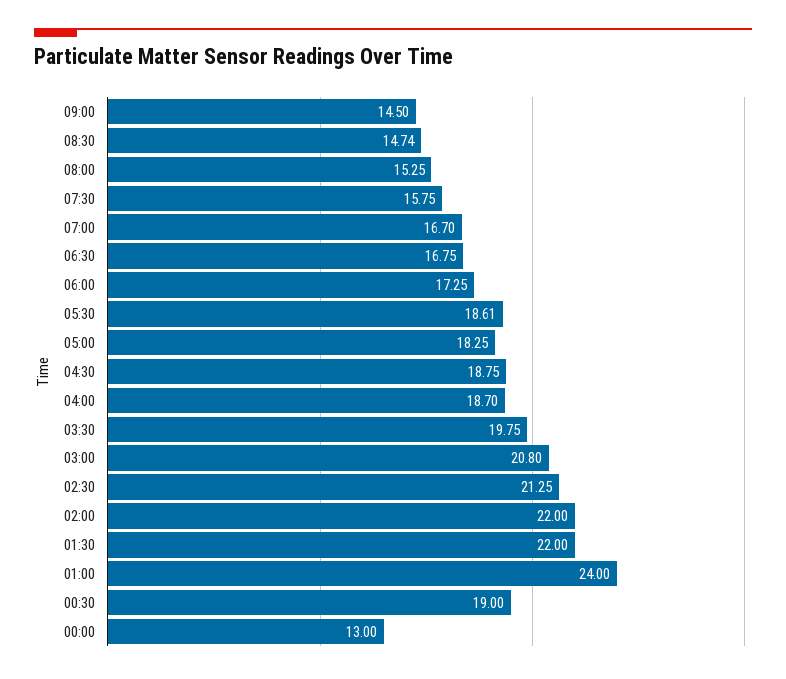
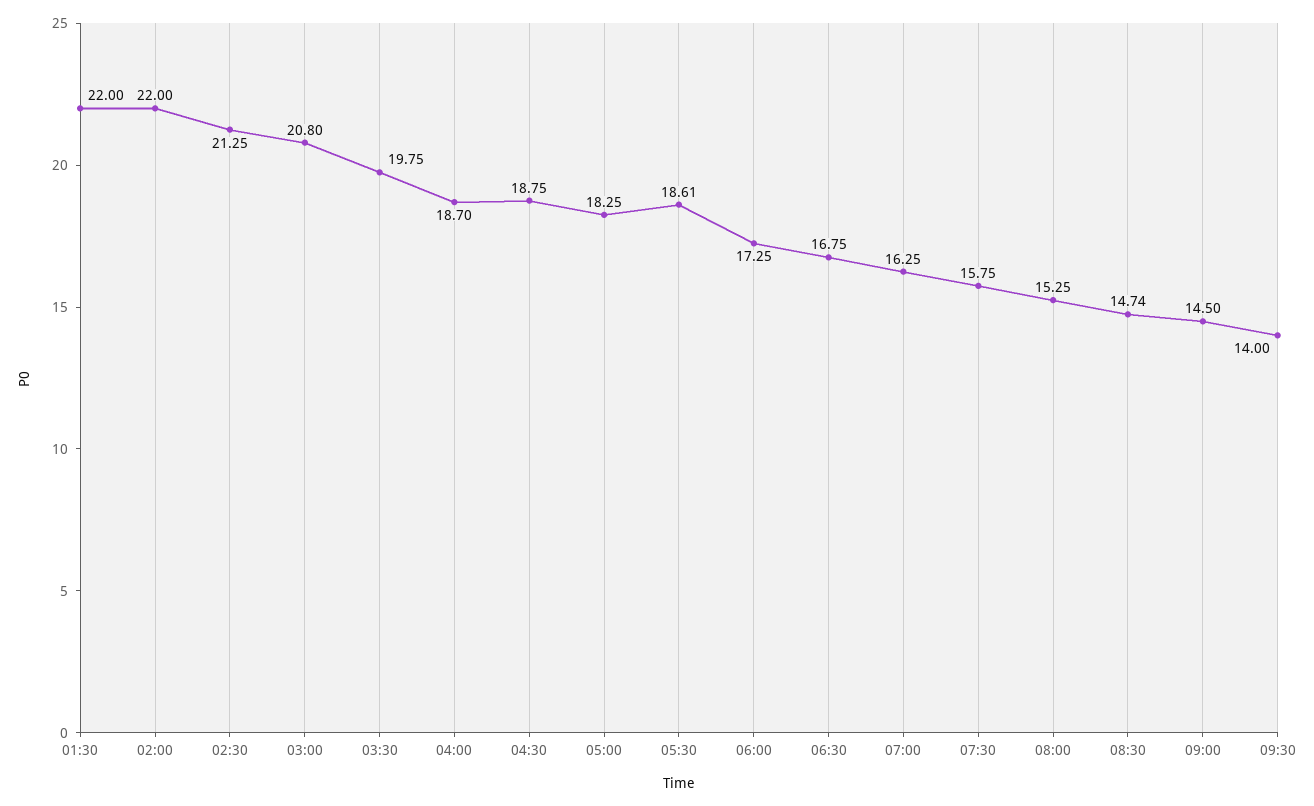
07:00: 16.7 -> 16.25
01:00: 24 -> none
00:30: 19 -> none
00:00: 13 -> none
09:30: none -> 14

